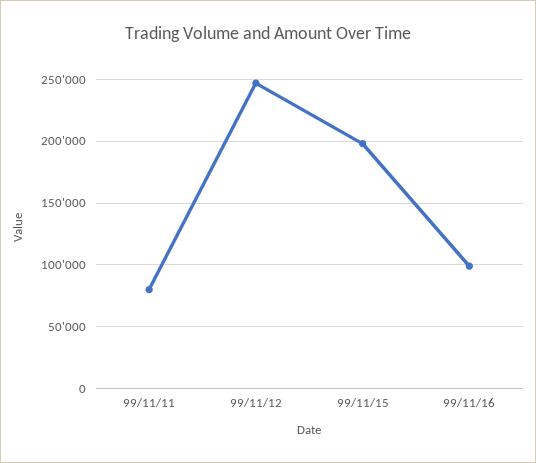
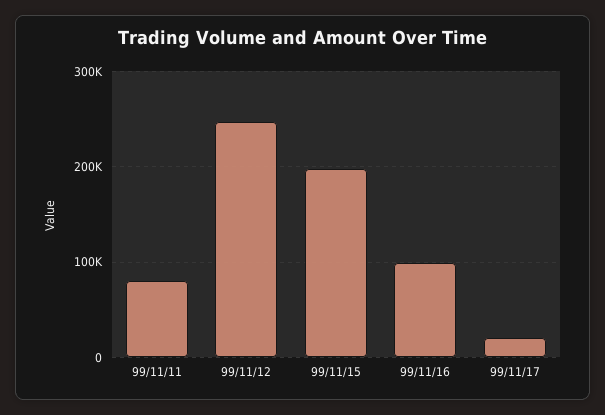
99/11/17: none -> 20000

